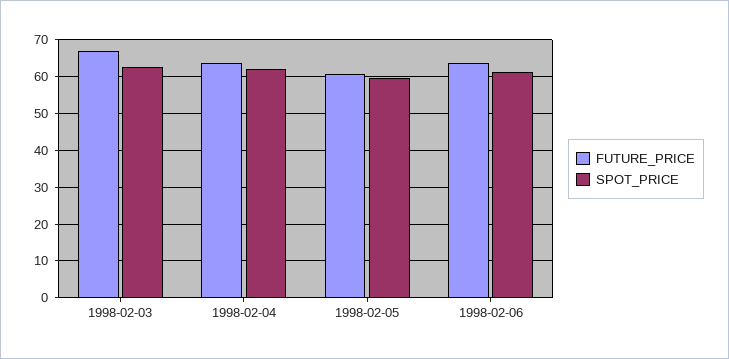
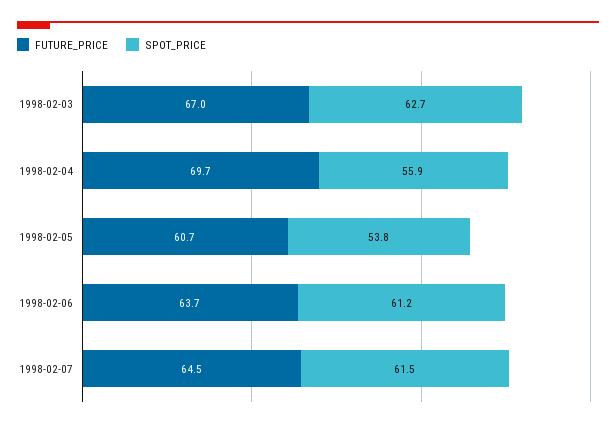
FUTURE_PRICE, 1998-02-04: 64 -> 69.7
SPOT_PRICE, 1998-02-04: 62 -> 55.9
SPOT_PRICE, 1998-02-05: 60 -> 53.8
FUTURE_PRICE, 1998-02-07: none -> 64.5
SPOT_PRICE, 1998-02-07: none -> 61.5

